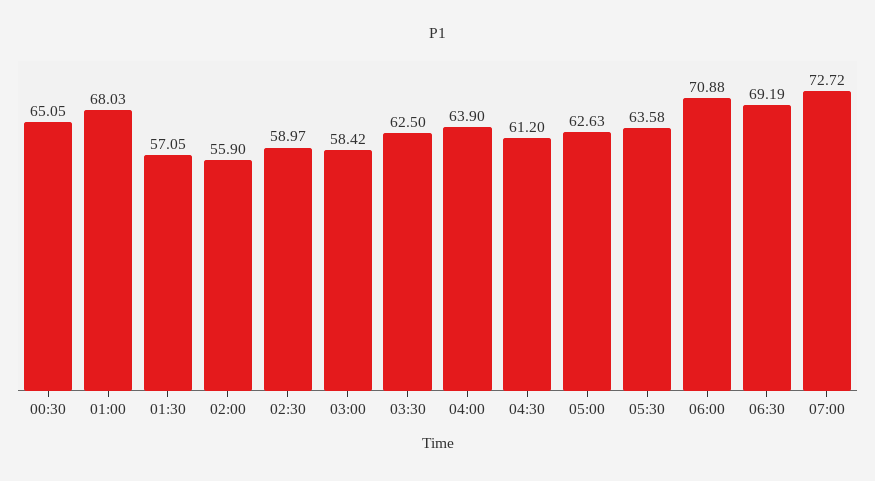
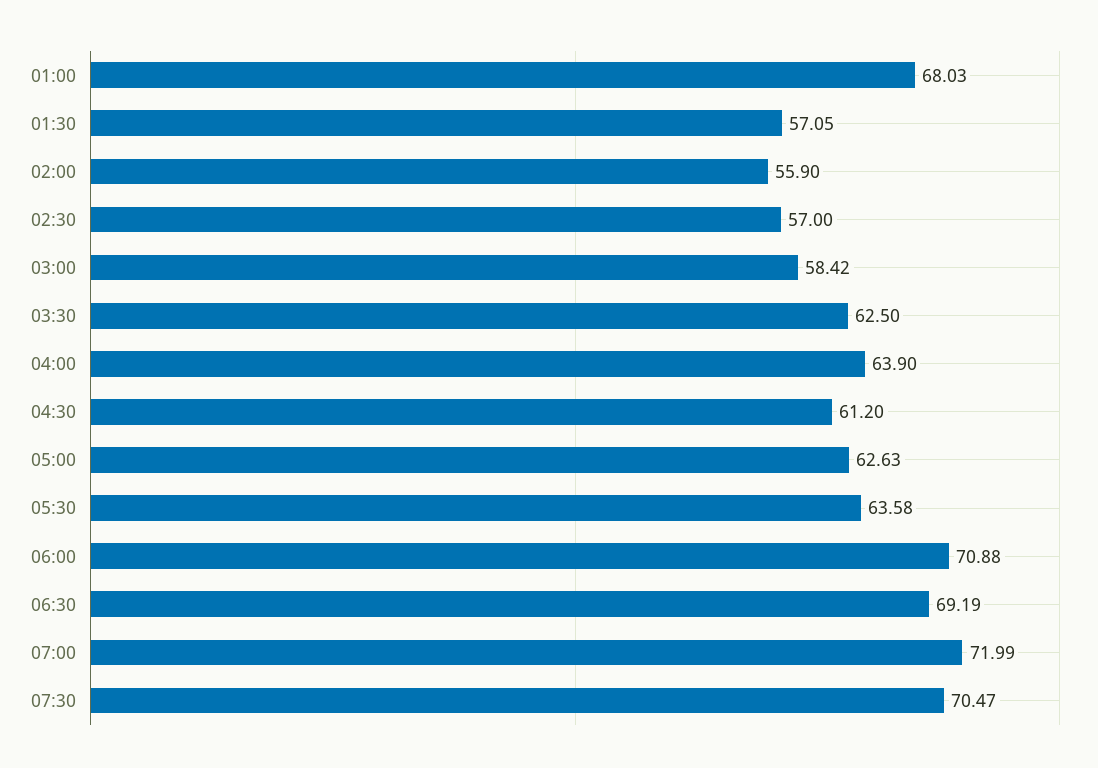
00:30: 65.05 -> none
02:30: 58.97 -> 57
07:00: 72.72 -> 71.99
07:30: none -> 70.47

